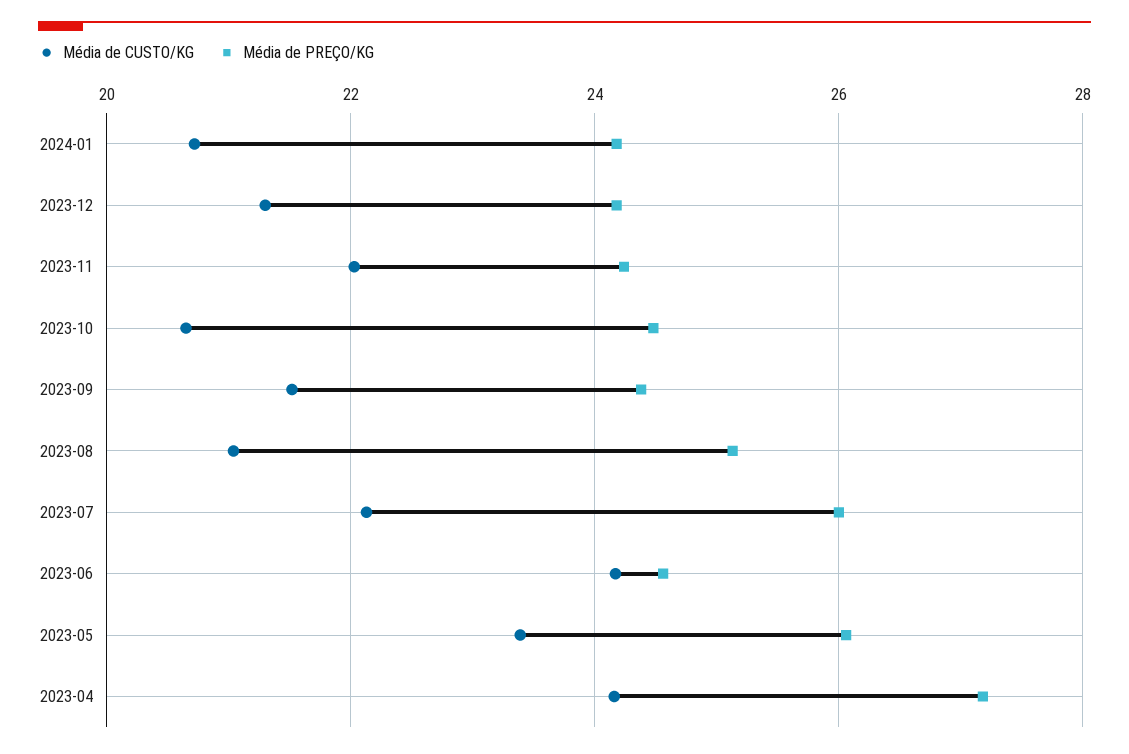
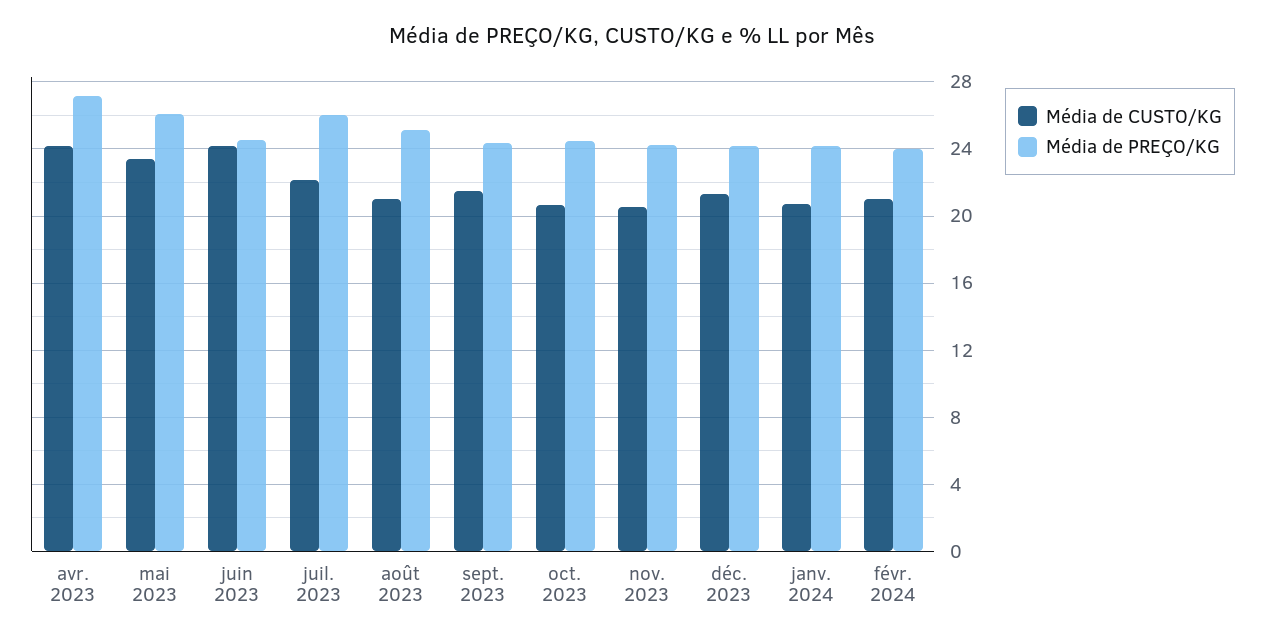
Média de CUSTO/KG, 2023-11: 22 -> 20.5
Média de CUSTO/KG, févr. 2024: none -> 21
Média de PREÇO/KG, févr. 2024: none -> 24

